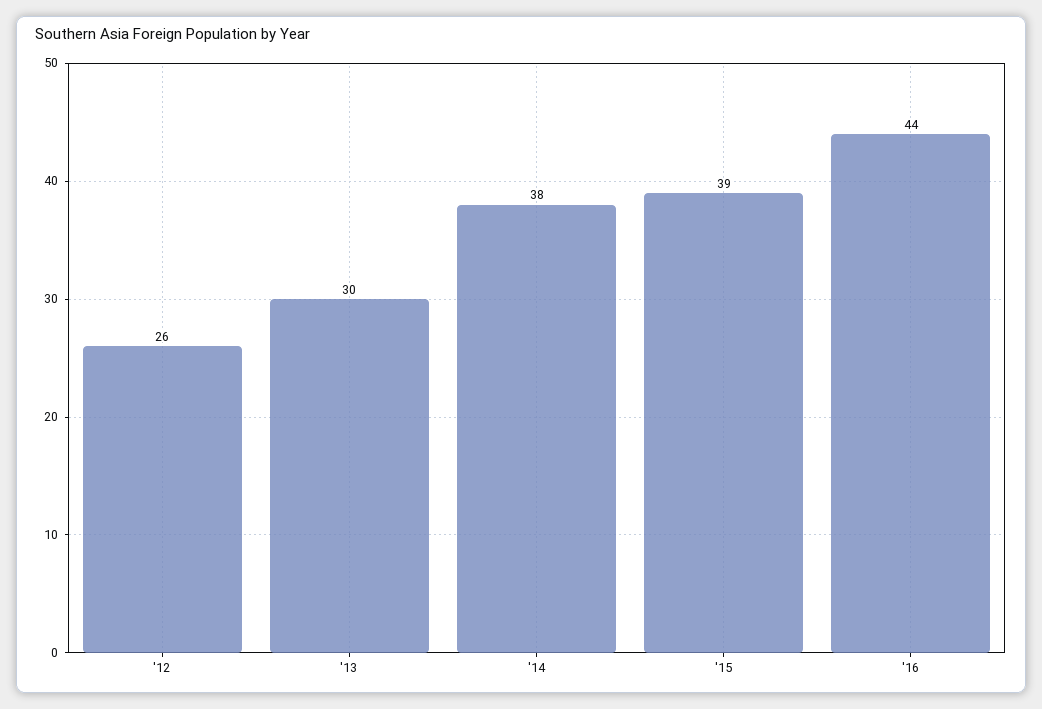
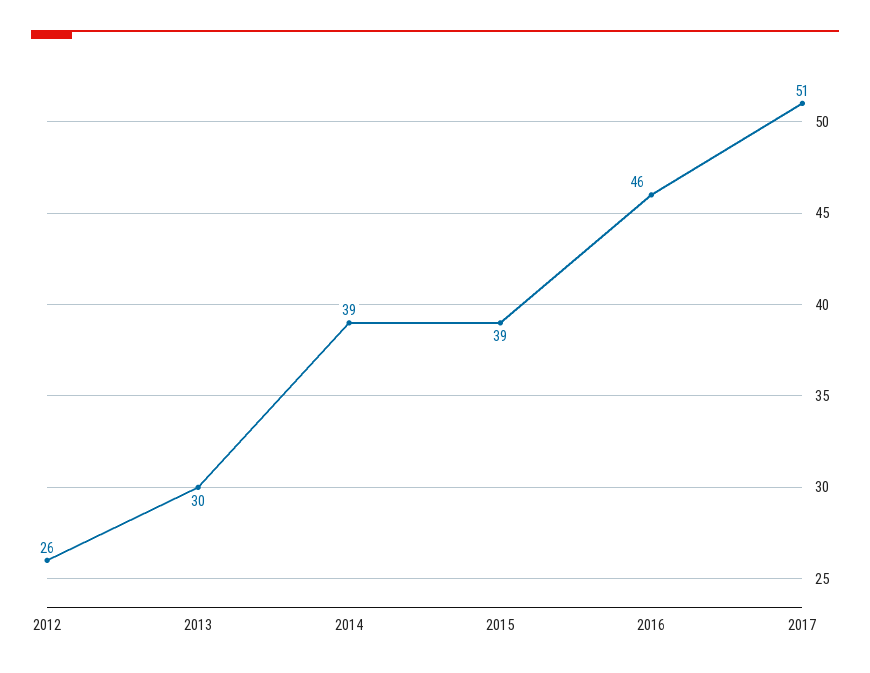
'14: 38 -> 39
'16: 44 -> 46
2017: none -> 51

